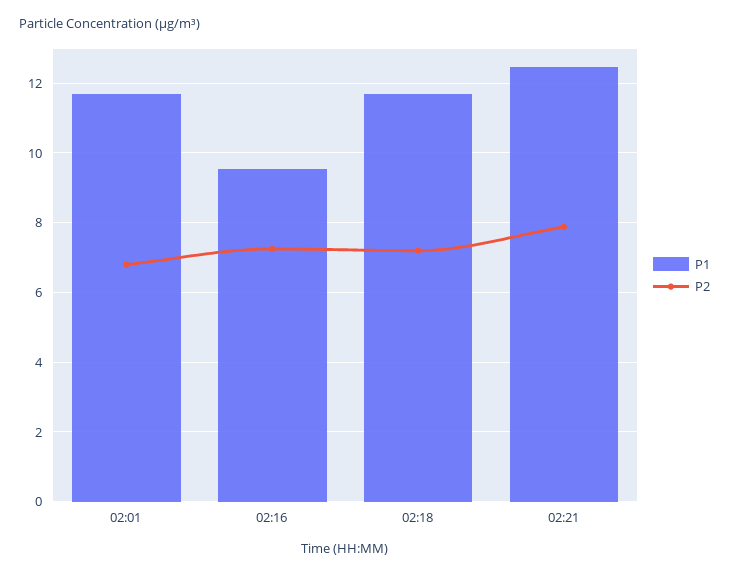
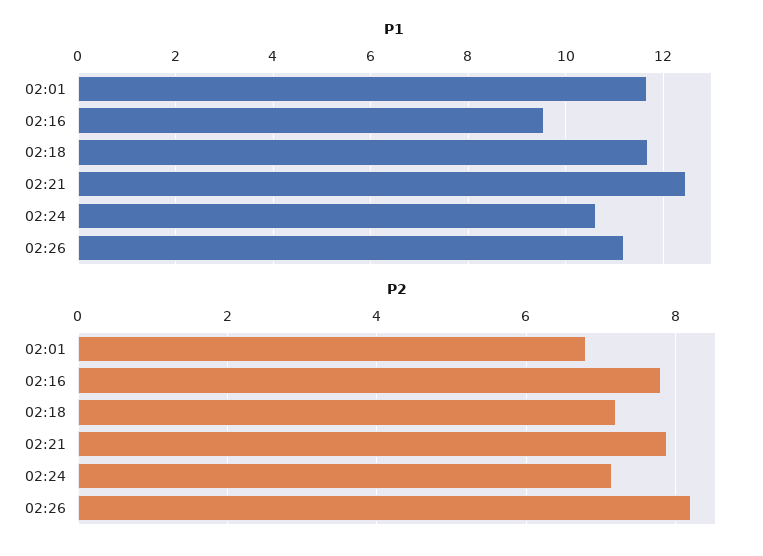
P2, 02:16: 7.2 -> 7.8
P1, 02:24: none -> 10.6
P1, 02:26: none -> 11.2
P2, 02:24: none -> 7.2
P2, 02:26: none -> 8.2

